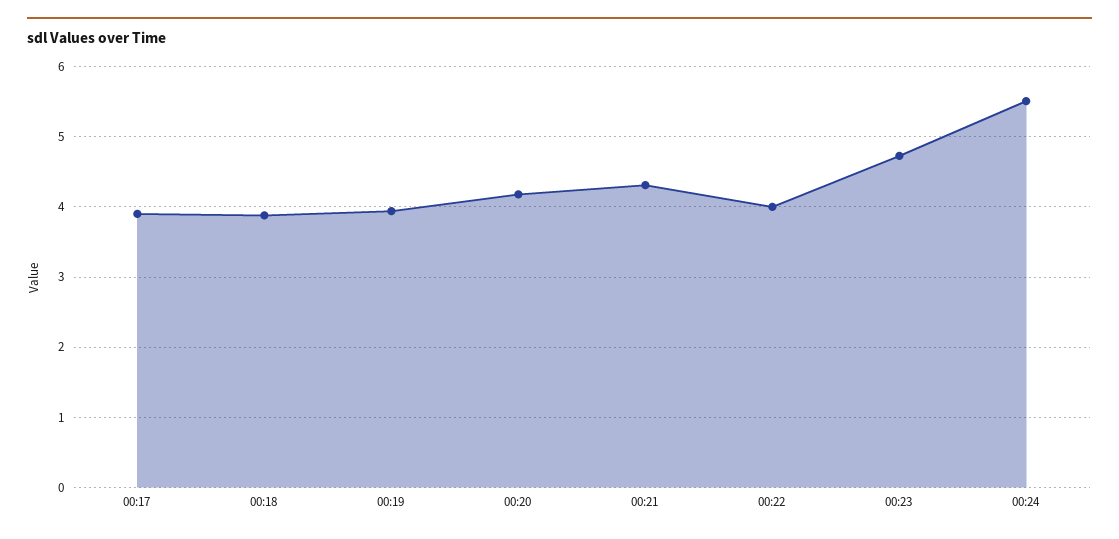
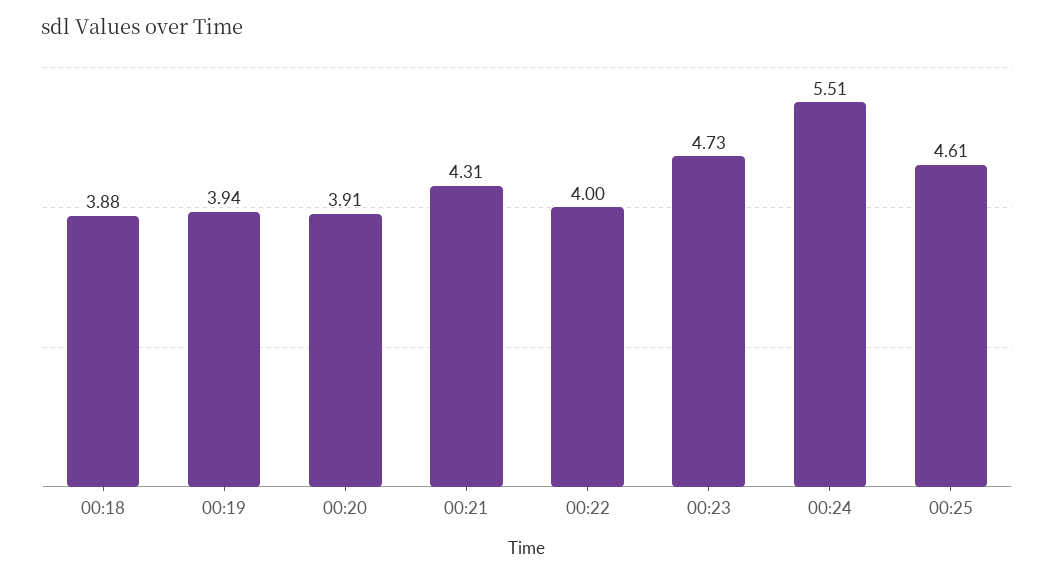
00:17: 3.9 -> none
00:20: 4.2 -> 3.91
00:25: none -> 4.61

